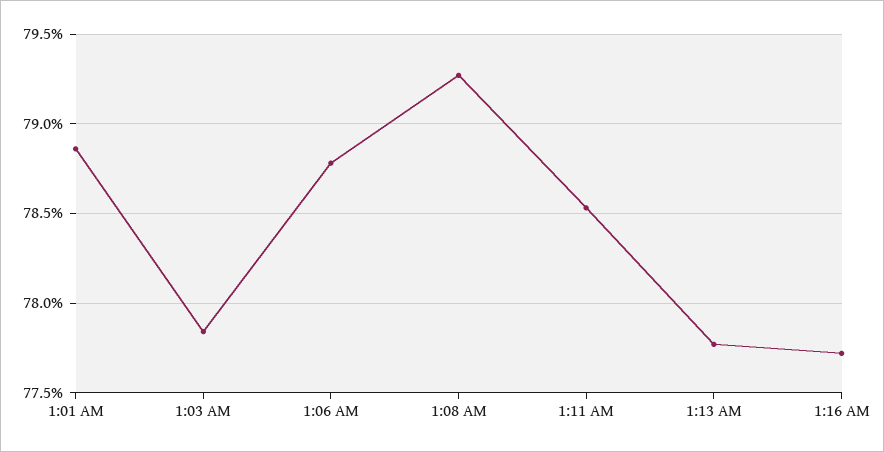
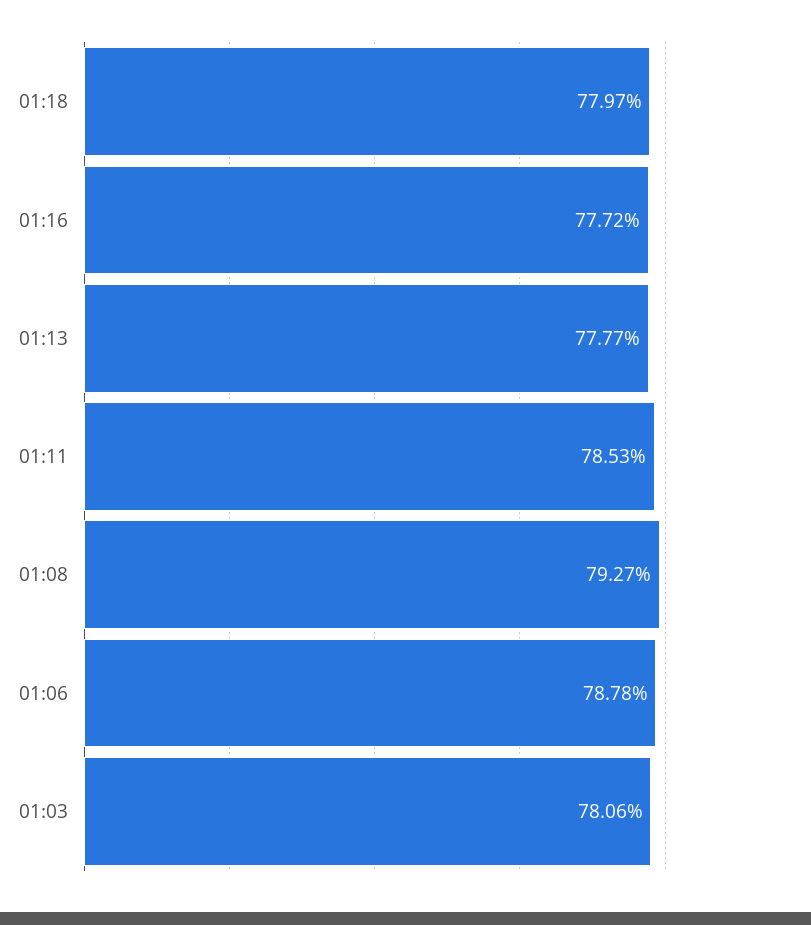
1:01 AM: 78.85 -> none
1:03 AM: 77.85 -> 78.06
01:18: none -> 77.97

